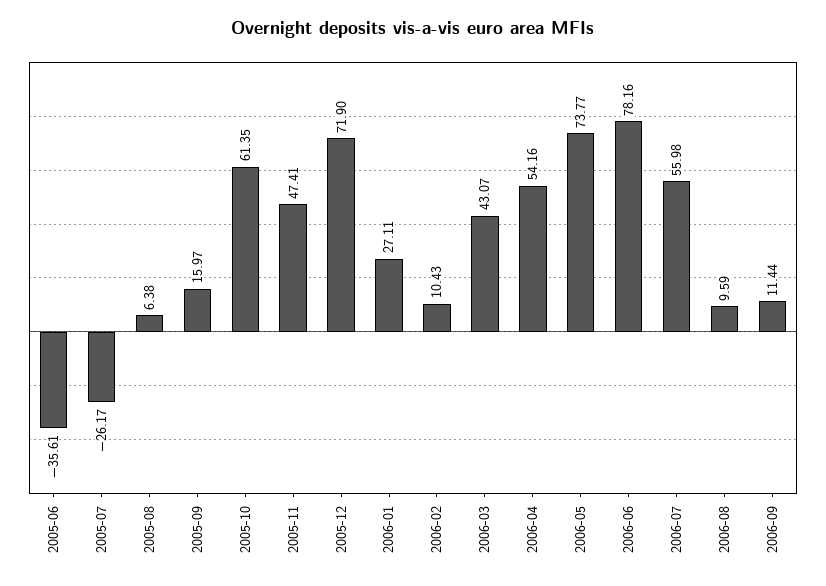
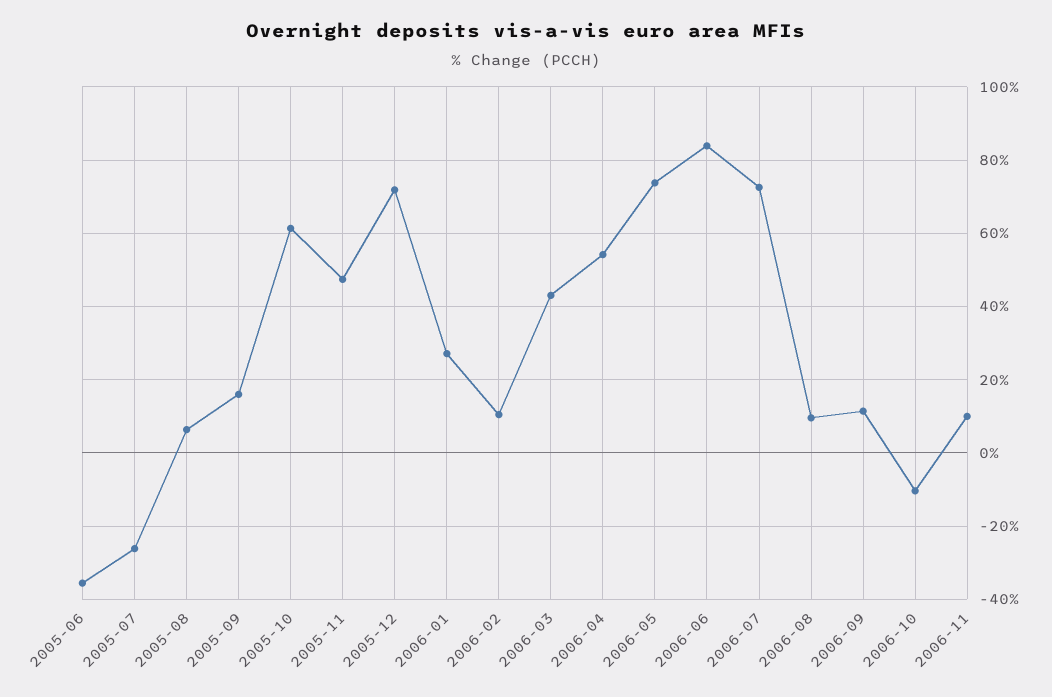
2006-06: 78.16 -> 84
2006-07: 55.98 -> 72
2006-10: none -> -10
2006-11: none -> 10

